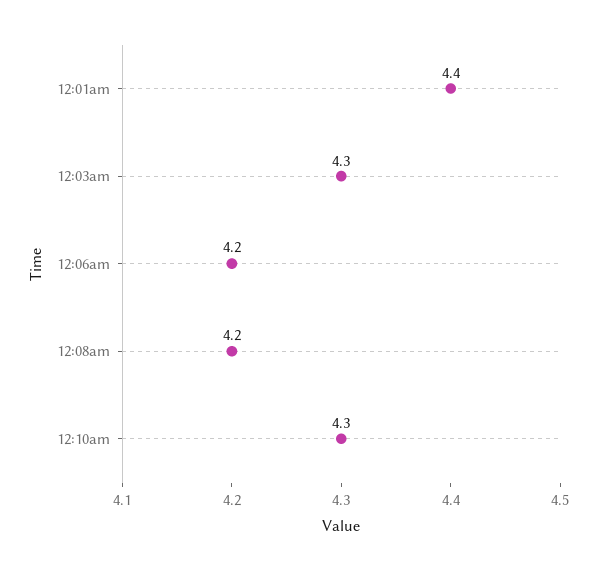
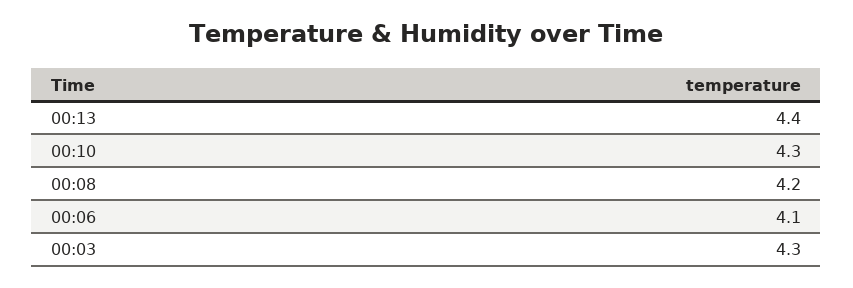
12:01am: 4.4 -> none
12:06am: 4.2 -> 4.1
00:13: none -> 4.4

